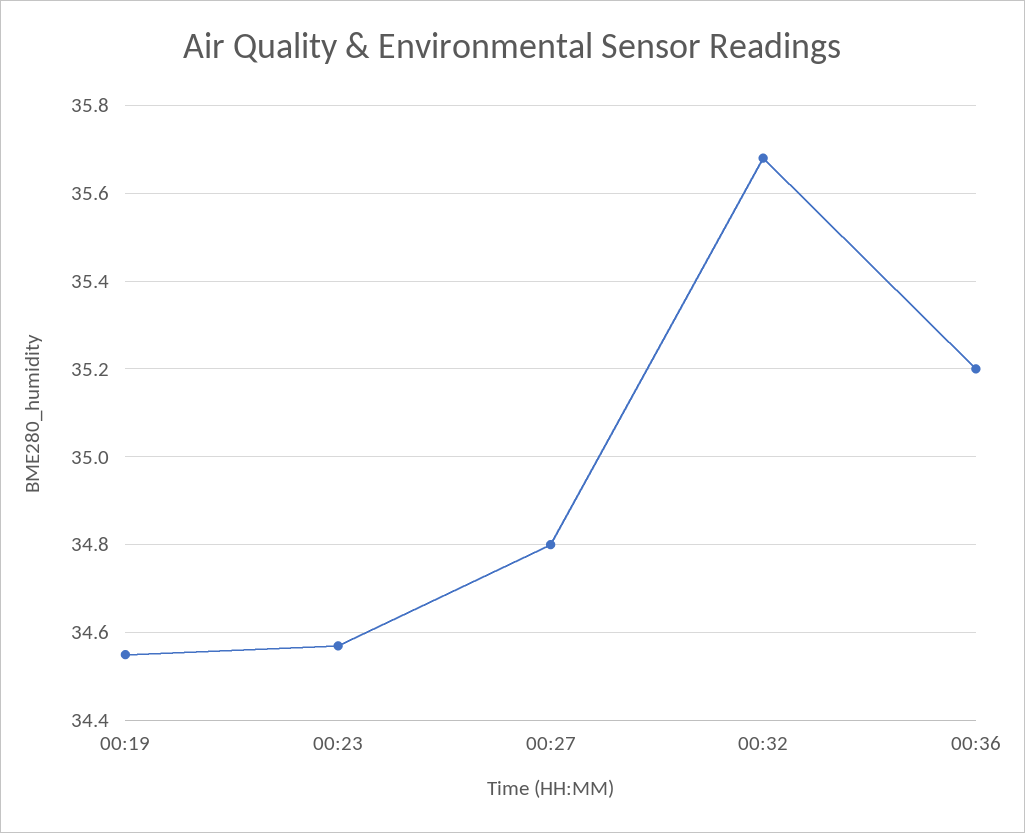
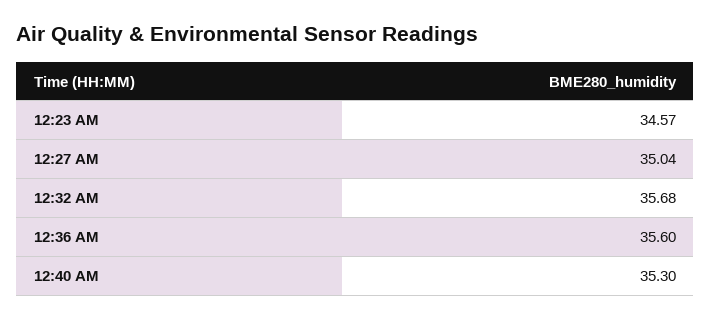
00:19: 34.55 -> none
00:27: 34.8 -> 35.04
00:36: 35.2 -> 35.6
12:40 AM: none -> 35.3

